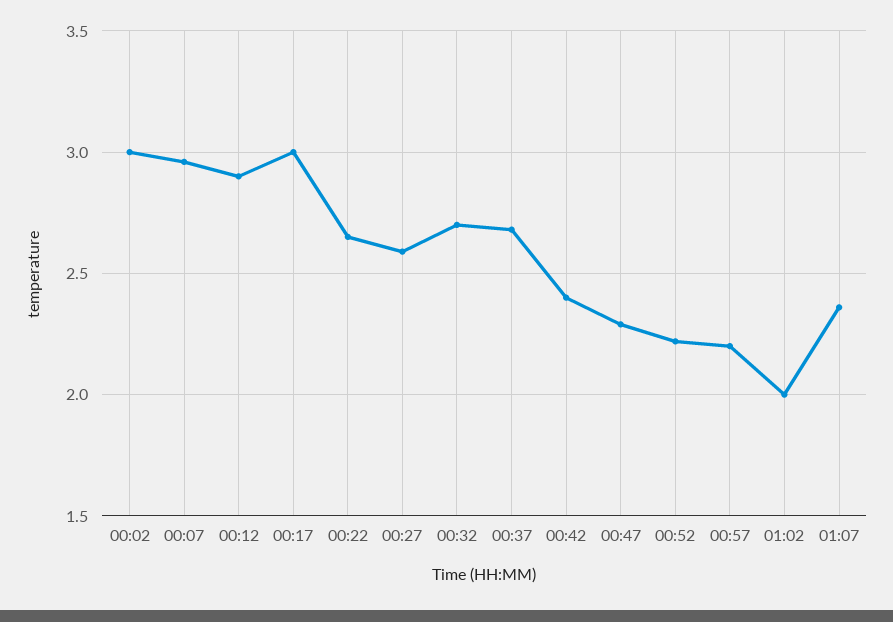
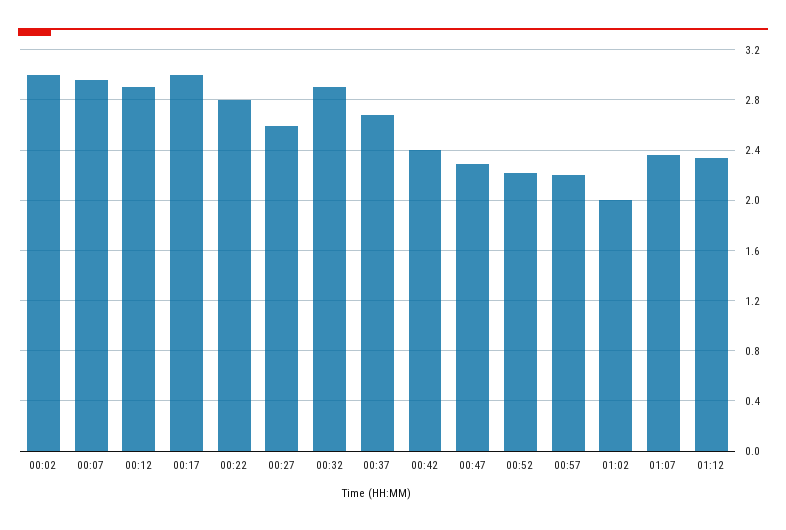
00:22: 2.65 -> 2.8
00:32: 2.7 -> 2.9
01:12: none -> 2.35

